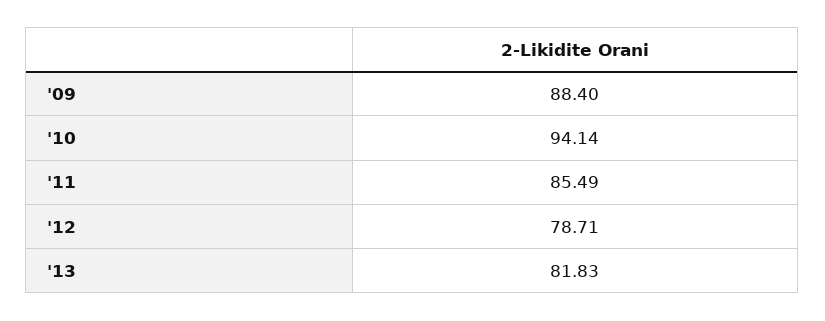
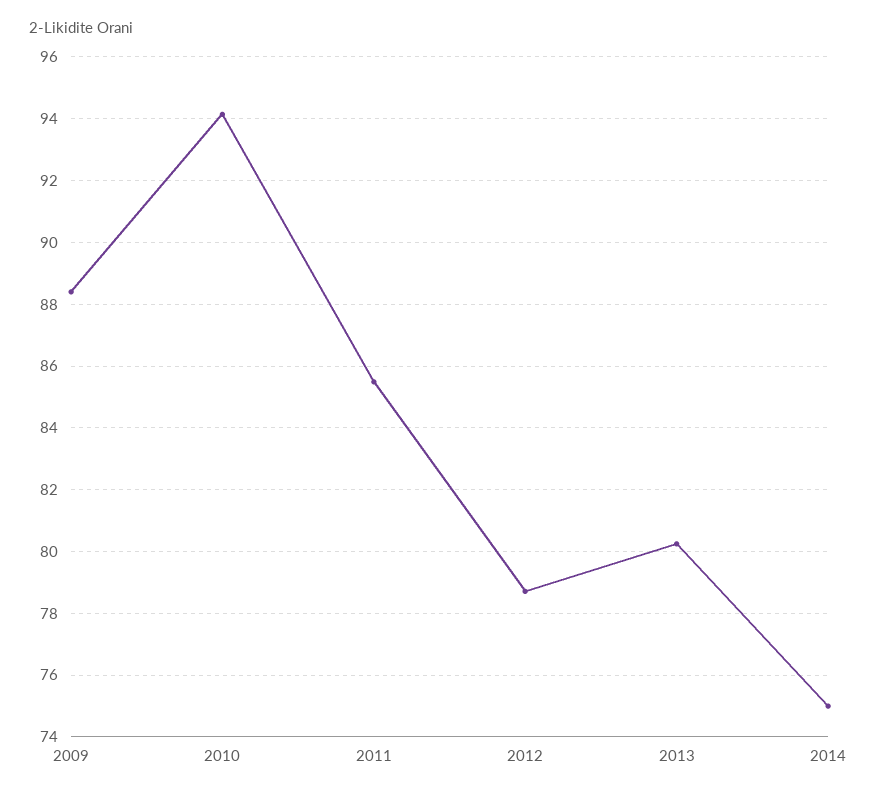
'13: 81.83 -> 80.2
2014: none -> 75

